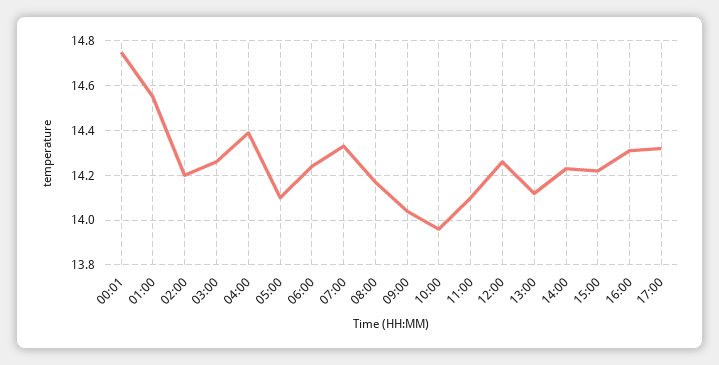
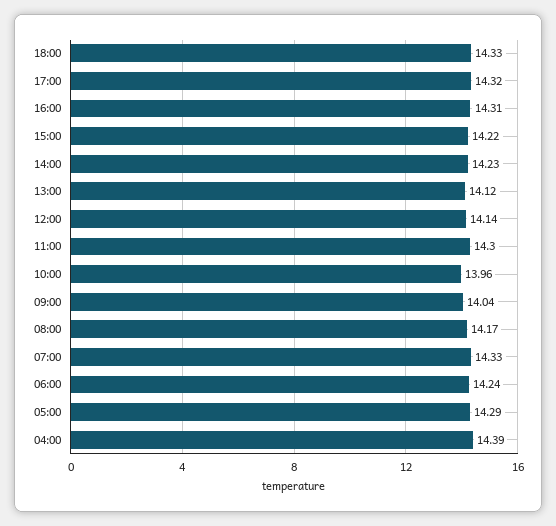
00:01: 14.75 -> none
01:00: 14.55 -> none
02:00: 14.2 -> none
03:00: 14.25 -> none
05:00: 14.1 -> 14.29
11:00: 14.1 -> 14.3
12:00: 14.25 -> 14.14
18:00: none -> 14.33

